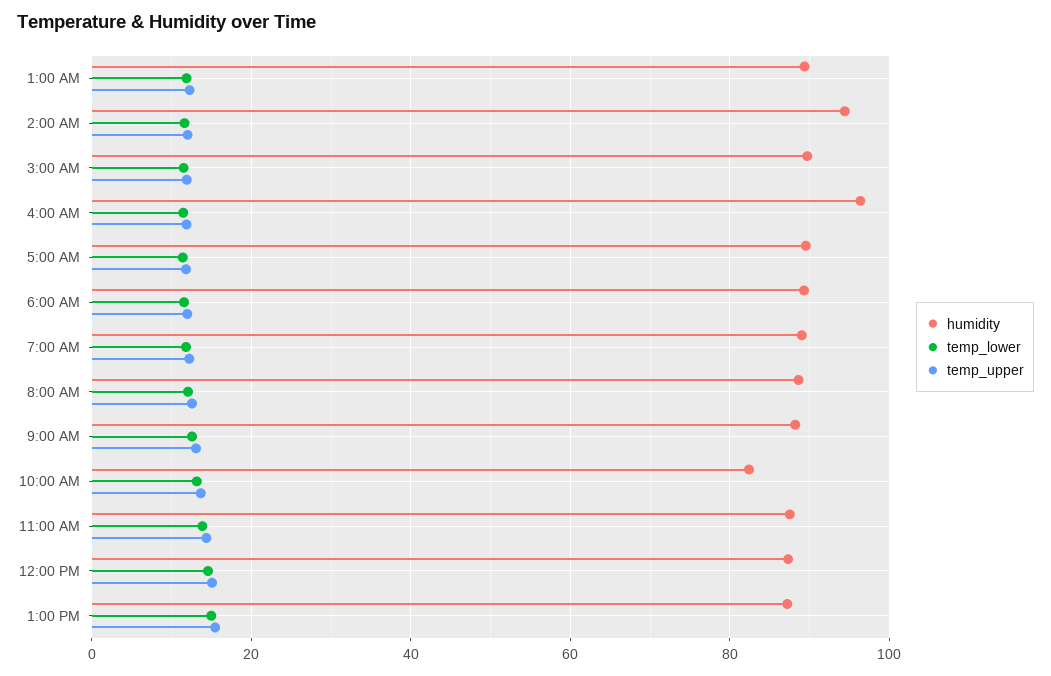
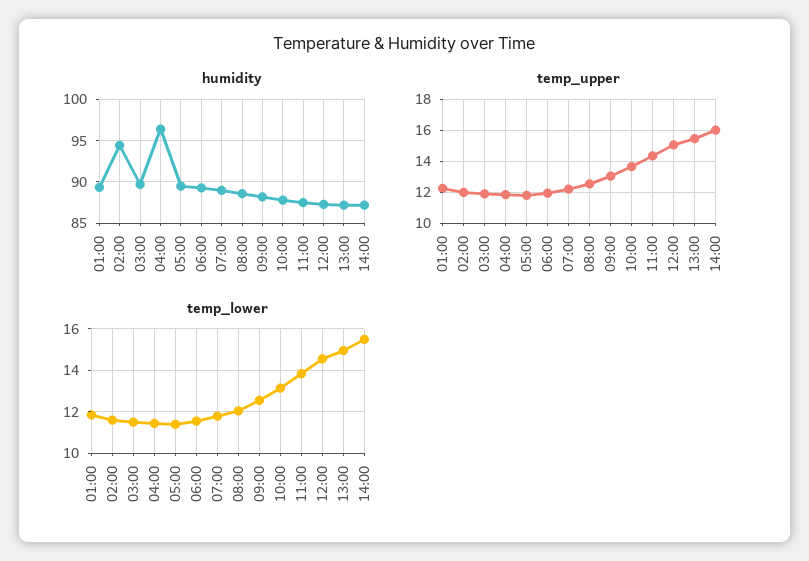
humidity, 10:00 AM: 82 -> 88
humidity, 14:00: none -> 87
temp_upper, 14:00: none -> 16
temp_lower, 14:00: none -> 15.5

